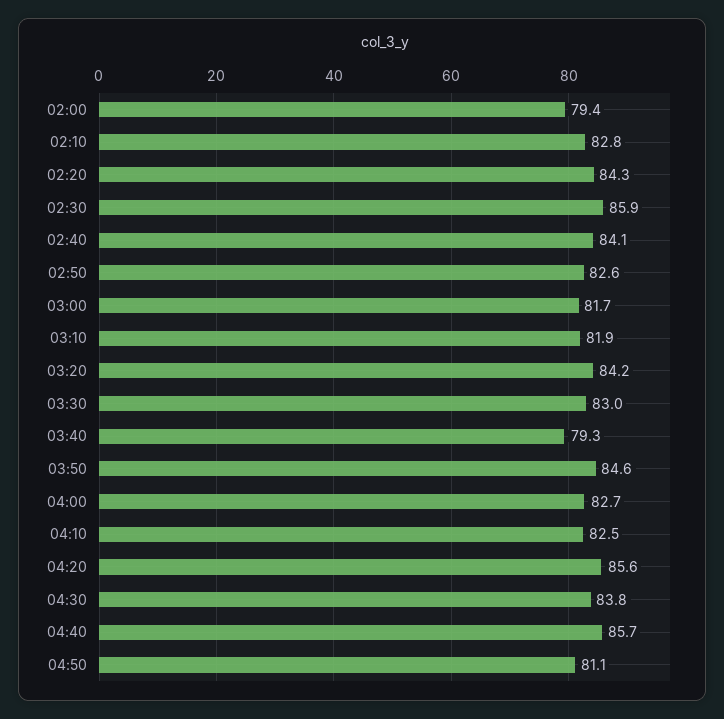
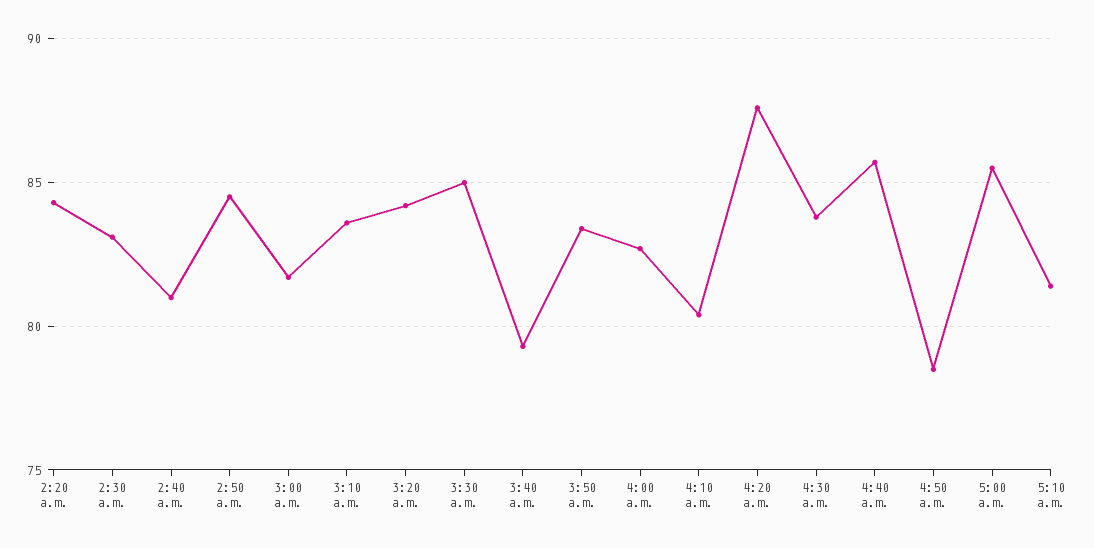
02:00: 79.4 -> none
02:10: 82.8 -> none
02:30: 85.9 -> 83
02:40: 84.1 -> 81
02:50: 82.6 -> 84.5
03:10: 81.9 -> 83.5
03:30: 83 -> 85
03:50: 84.6 -> 83.5
04:10: 82.5 -> 80.5
04:20: 85.6 -> 87.5
04:50: 81.1 -> 78.5
5:00 a.m.: none -> 85.5
5:10 a.m.: none -> 81.5

